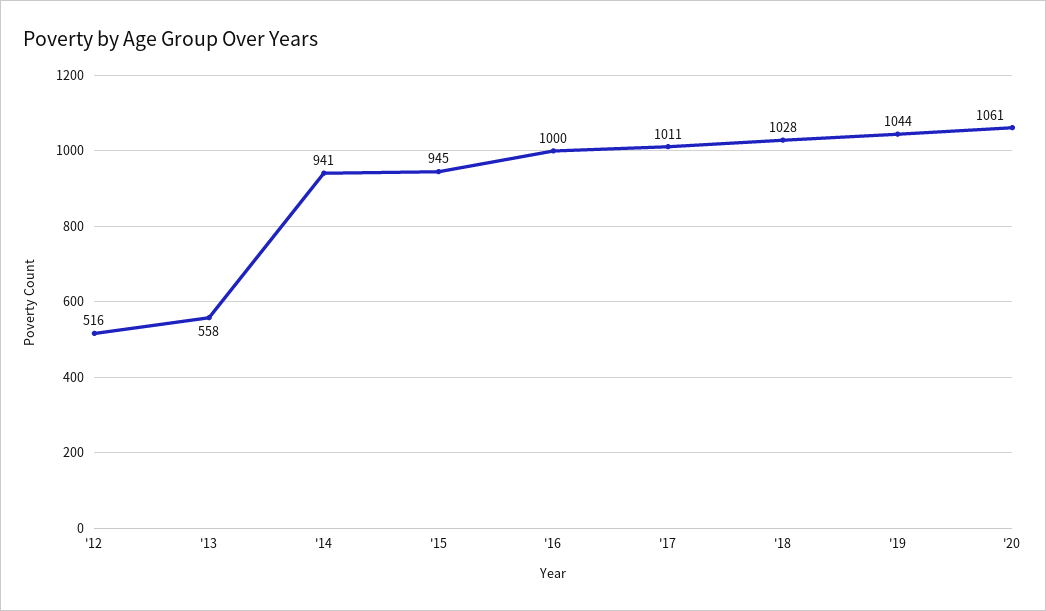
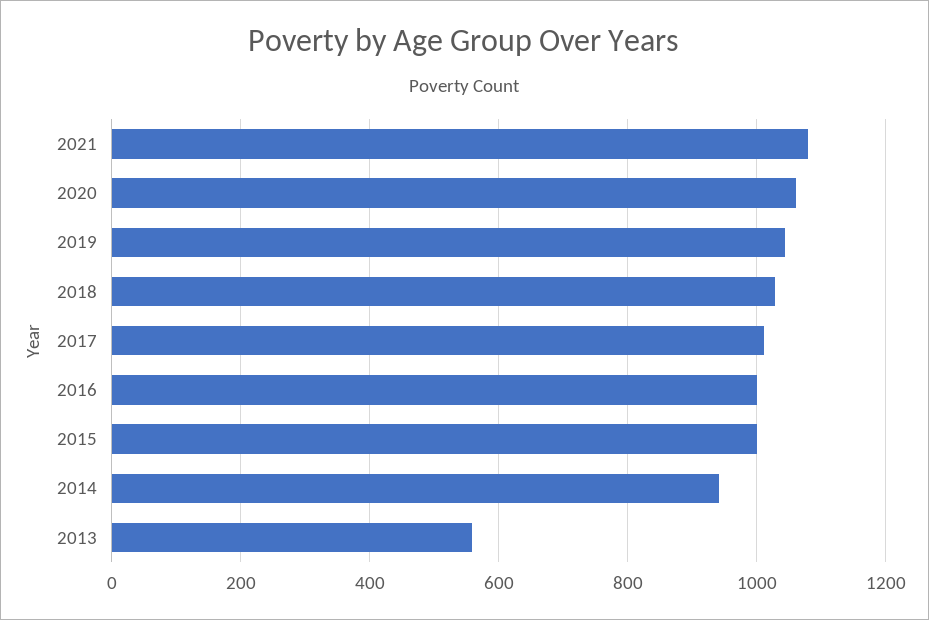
'12: 516 -> none
'15: 945 -> 1000
2021: none -> 1080

